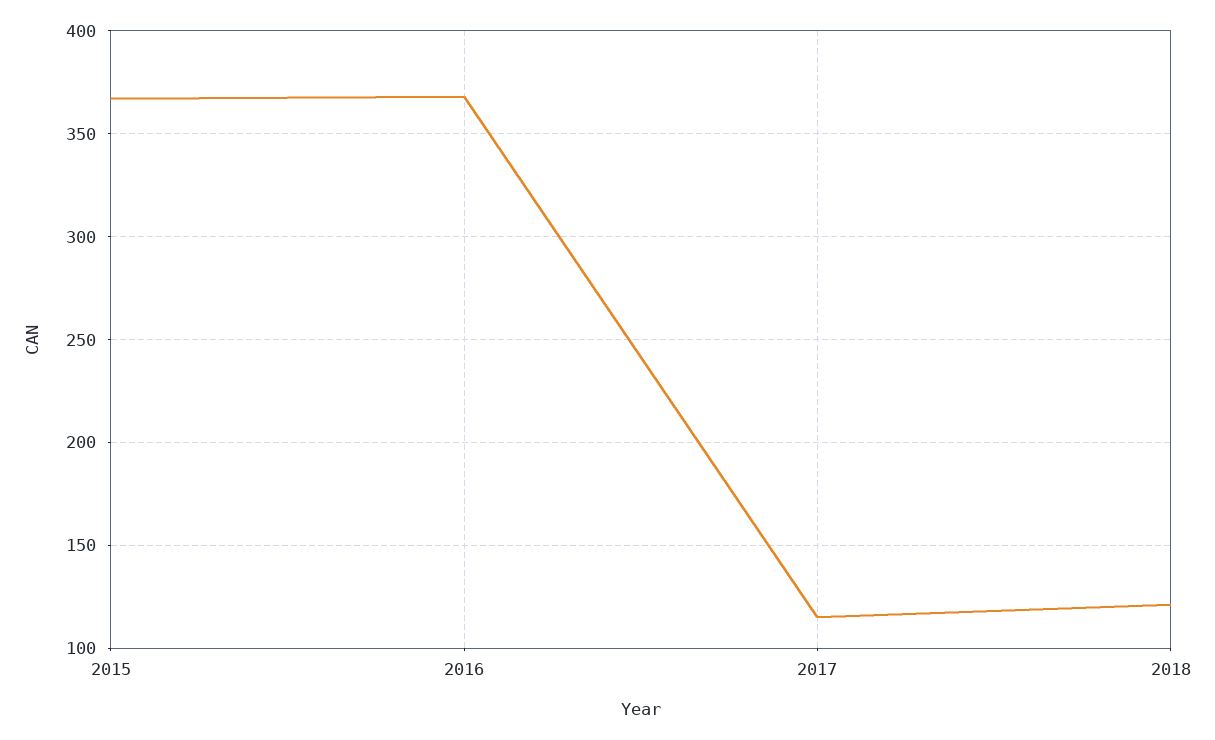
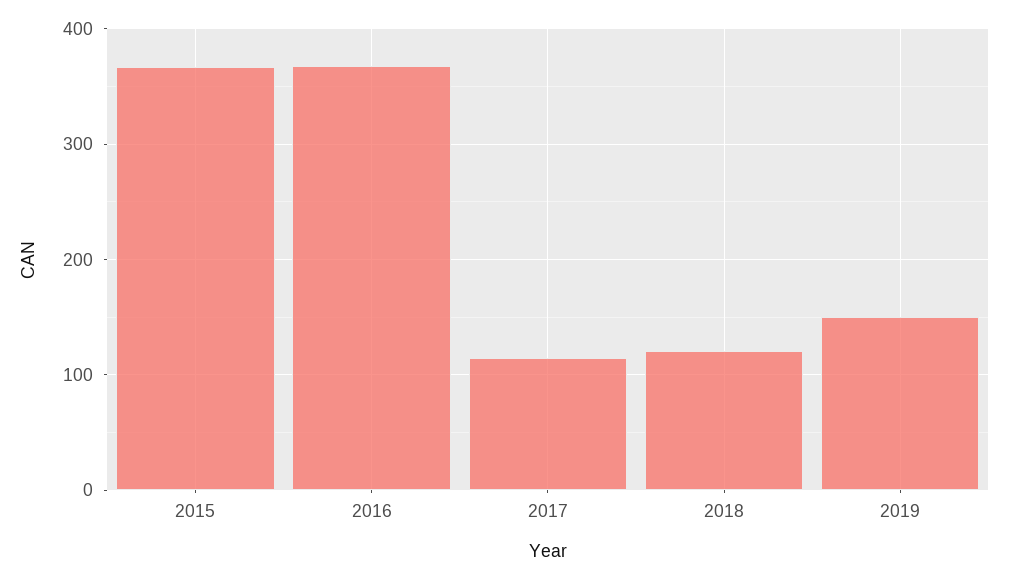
2019: none -> 150

